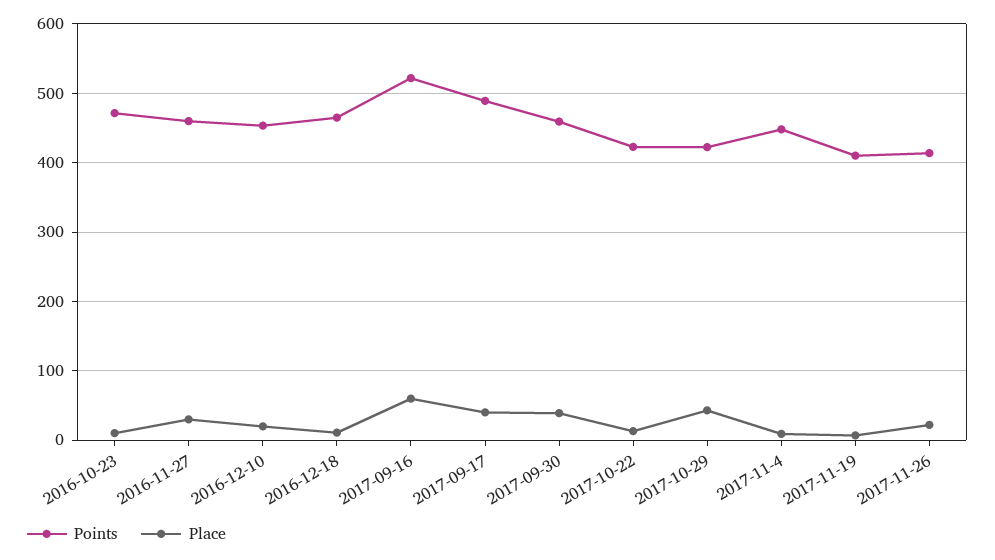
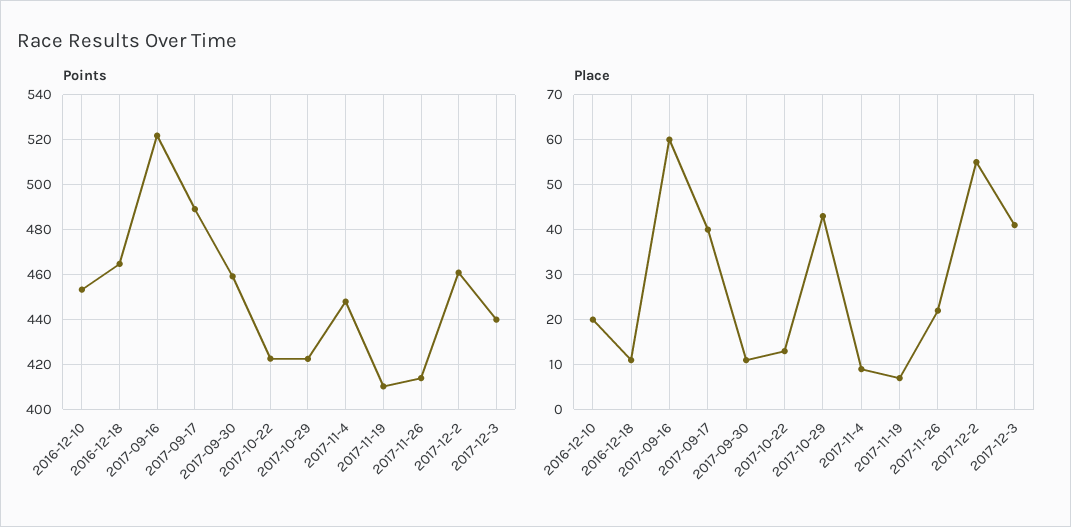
Points, 2016-10-23: 470 -> none
Place, 2016-10-23: 10 -> none
Points, 2016-11-27: 460 -> none
Place, 2016-11-27: 30 -> none
Place, 2017-09-30: 40 -> 10
Points, 2017-12-2: none -> 460
Points, 2017-12-3: none -> 440
Place, 2017-12-2: none -> 55
Place, 2017-12-3: none -> 40

